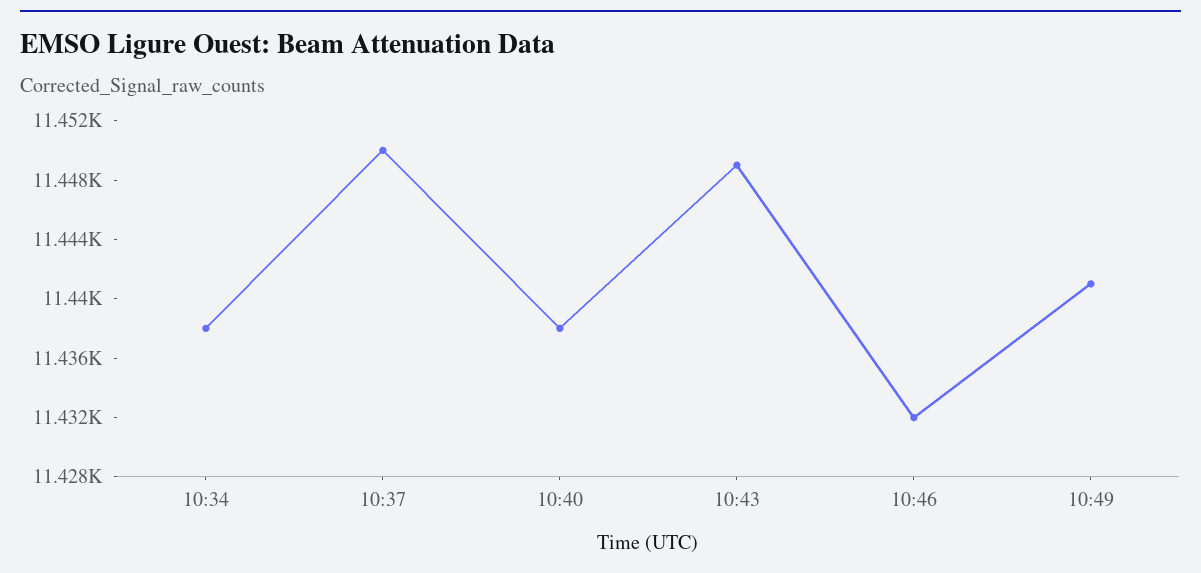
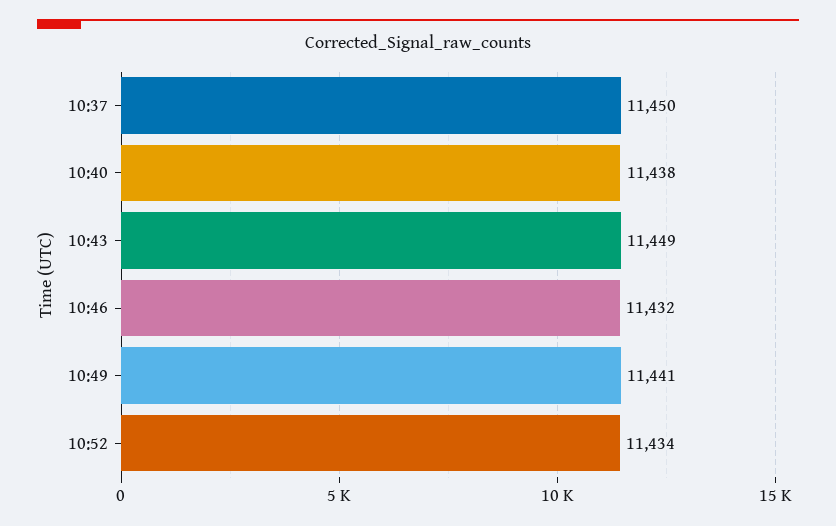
10:34: 11438 -> none
10:52: none -> 11434

